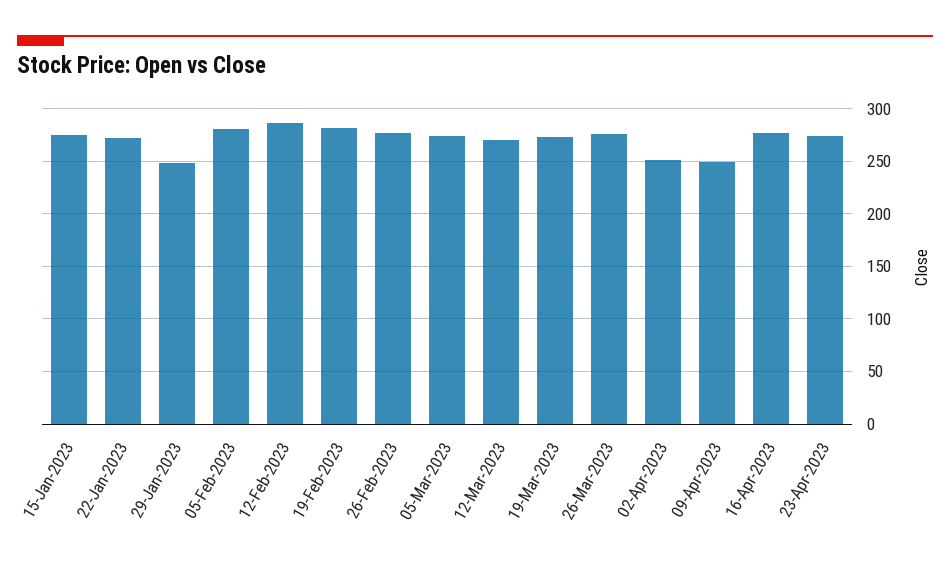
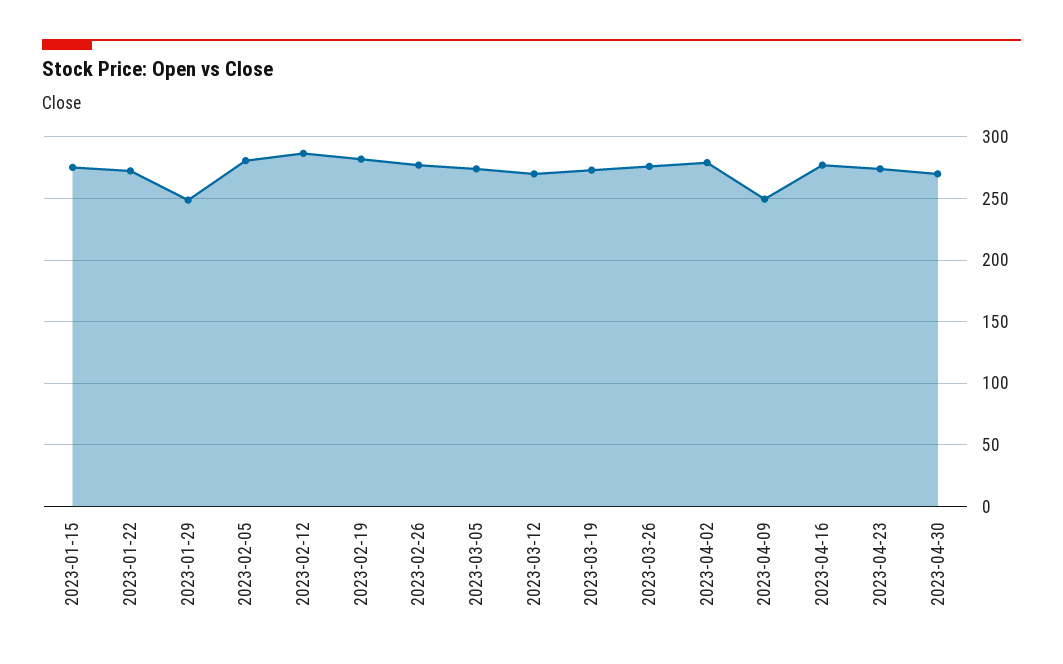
02-Apr-2023: 250 -> 280
2023-04-30: none -> 270

